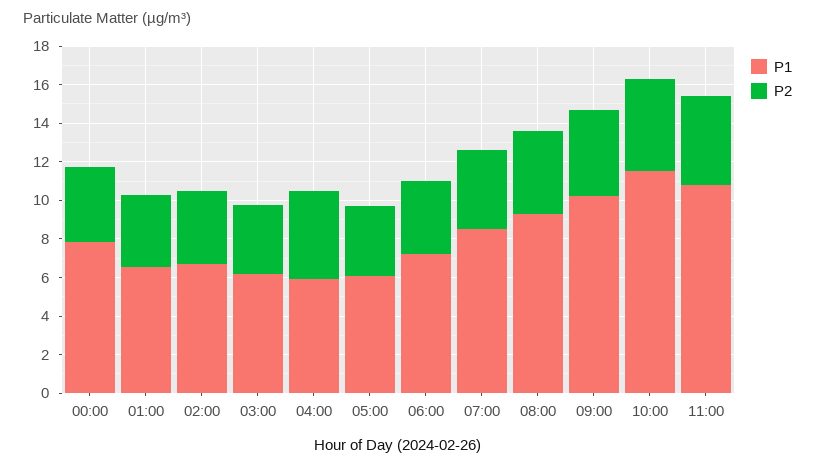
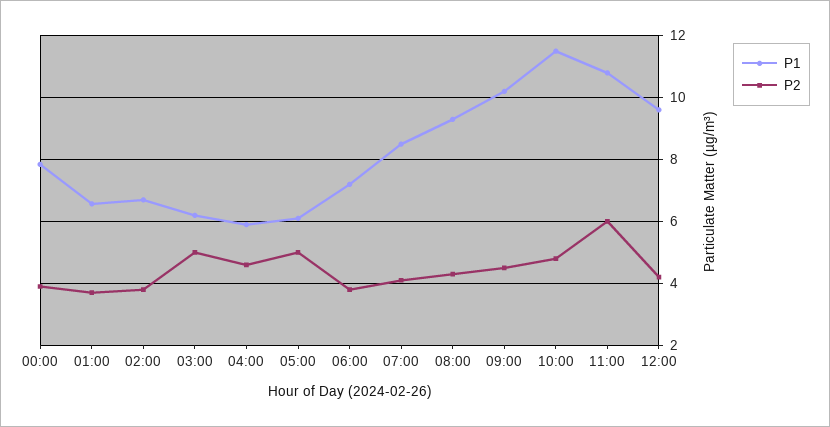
P2, 03:00: 3.5 -> 5
P2, 05:00: 3.5 -> 5
P2, 11:00: 4.5 -> 6
P1, 12:00: none -> 9.6
P2, 12:00: none -> 4.2

